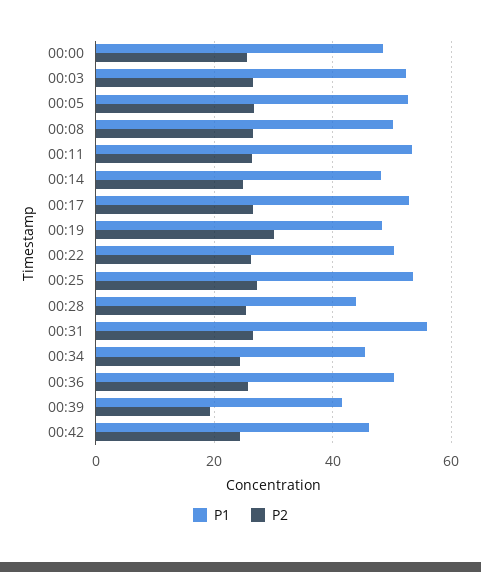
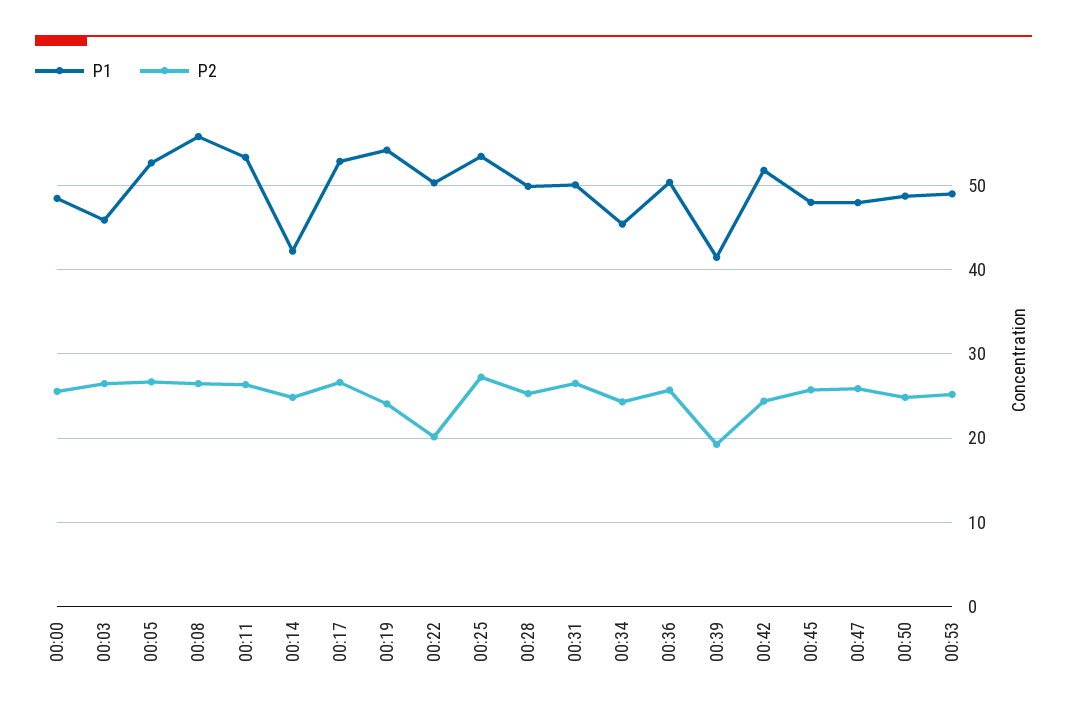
P1, 00:03: 52 -> 46
P1, 00:08: 50 -> 56
P1, 00:14: 48 -> 42
P1, 00:19: 48 -> 54
P2, 00:19: 30 -> 24
P2, 00:22: 26 -> 20
P1, 00:28: 44 -> 50
P1, 00:31: 56 -> 50
P1, 00:42: 46 -> 52
P1, 00:45: none -> 48
P2, 00:45: none -> 26
P1, 00:47: none -> 48
P2, 00:47: none -> 26
P1, 00:50: none -> 49
P2, 00:50: none -> 25
P1, 00:53: none -> 49
P2, 00:53: none -> 25

